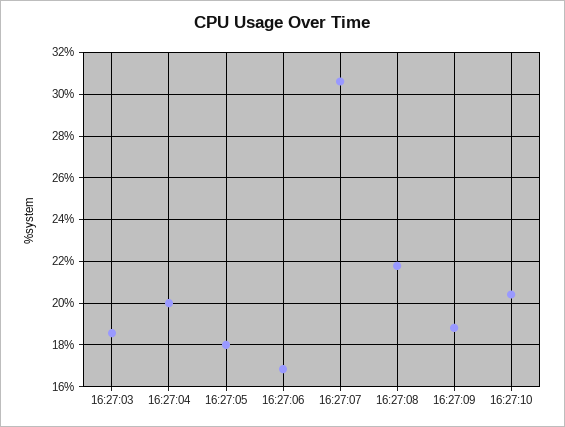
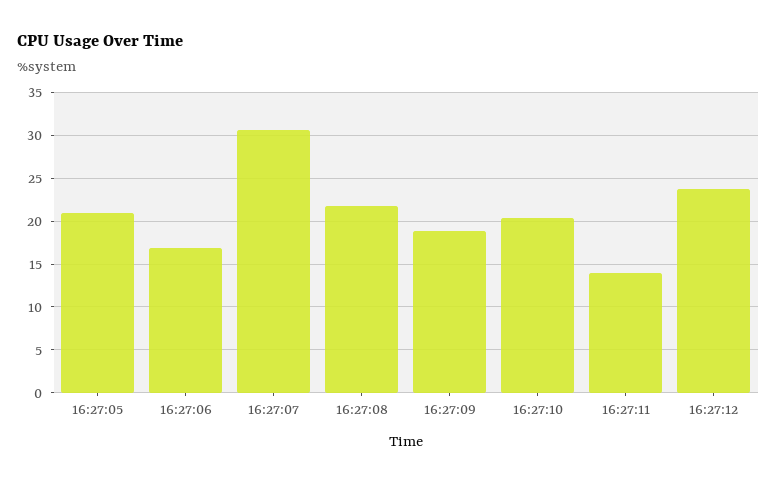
16:27:03: 18.5 -> none
16:27:04: 20 -> none
16:27:05: 18 -> 21
16:27:11: none -> 14
16:27:12: none -> 24

